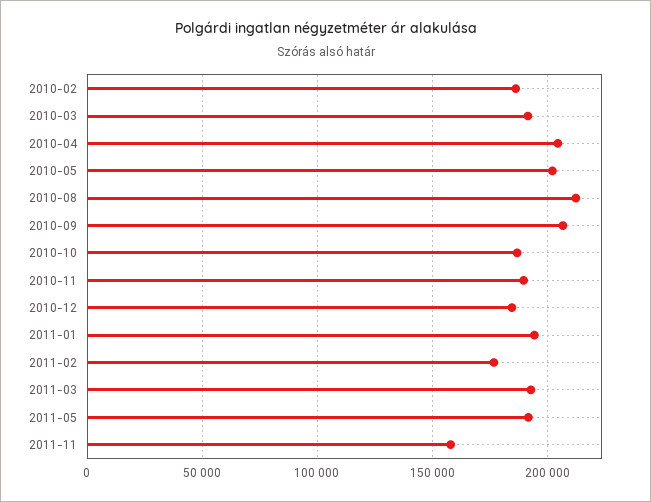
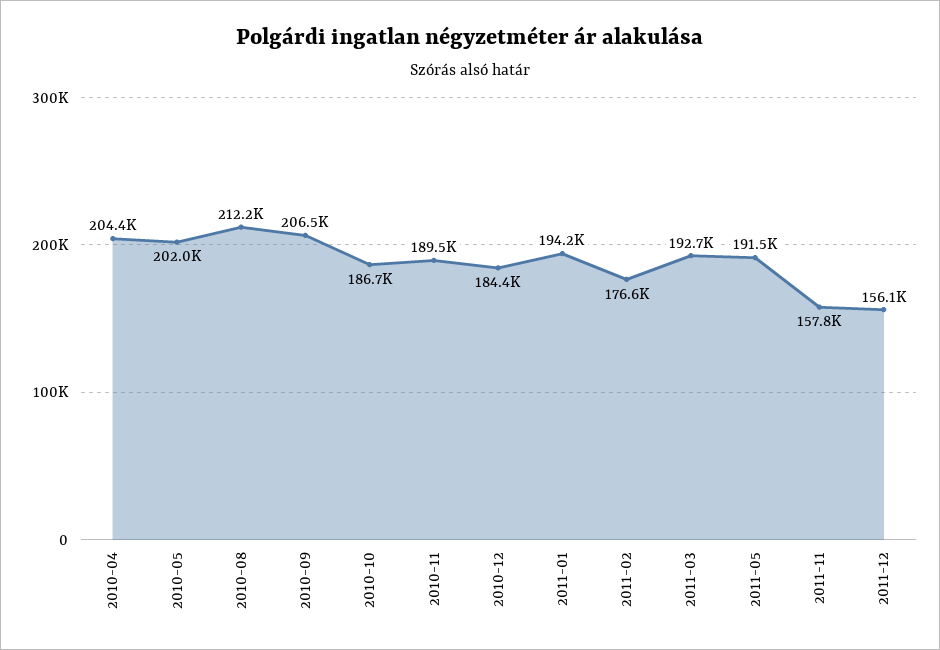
2010-02: 185000 -> none
2010-03: 190000 -> none
2011-12: none -> 156100

